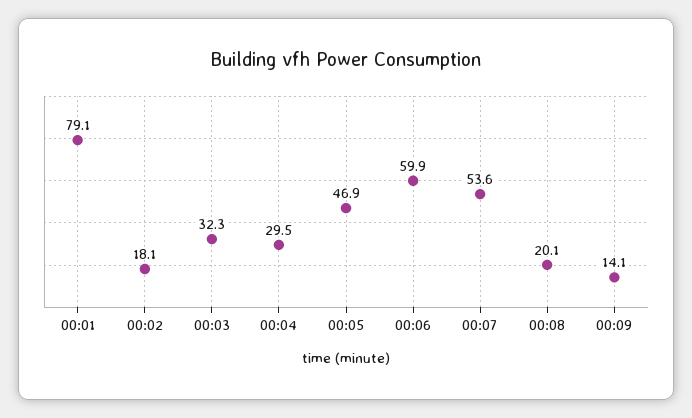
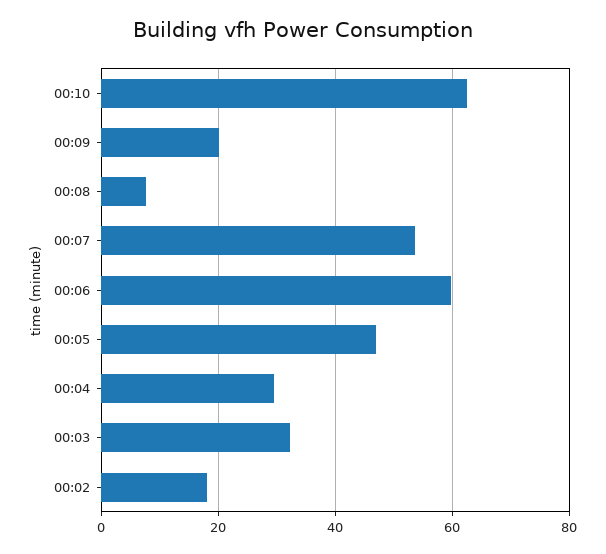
00:01: 79.1 -> none
00:08: 20.1 -> 8
00:09: 14.1 -> 20
00:10: none -> 62

